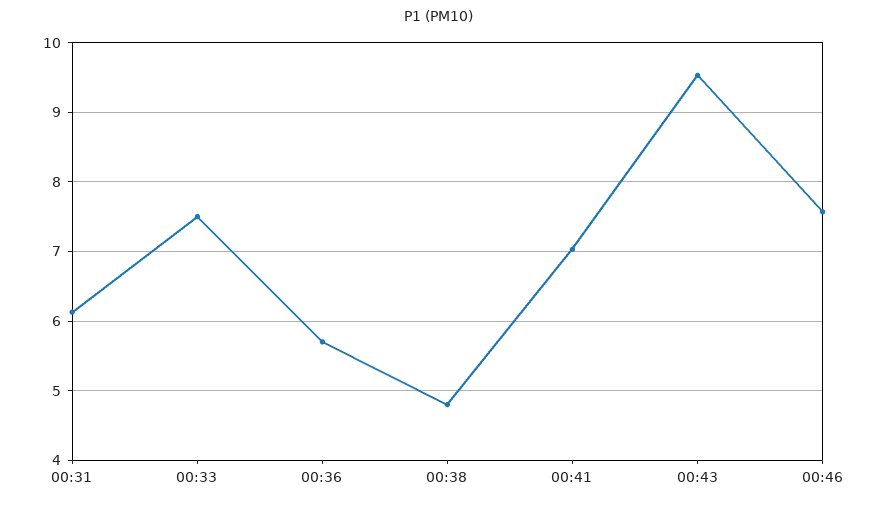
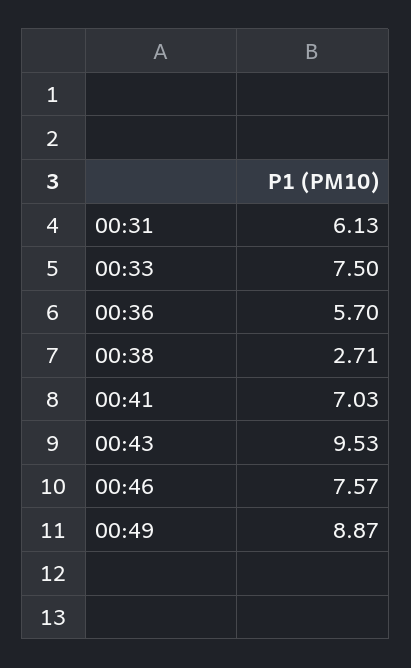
00:38: 4.8 -> 2.71
00:49: none -> 8.87

